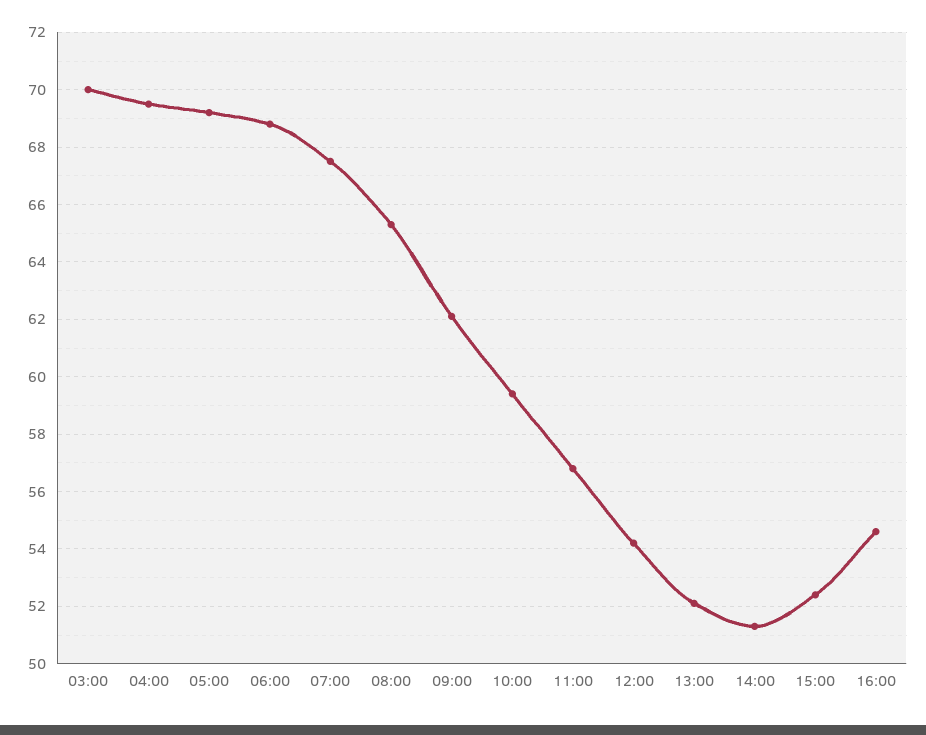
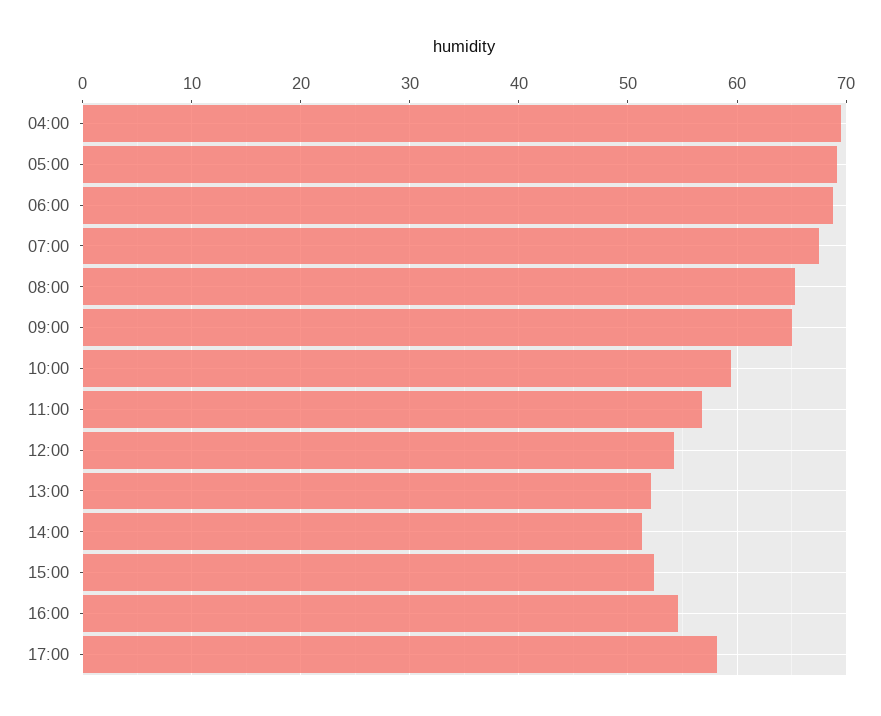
03:00: 70 -> none
09:00: 62 -> 65
17:00: none -> 58

